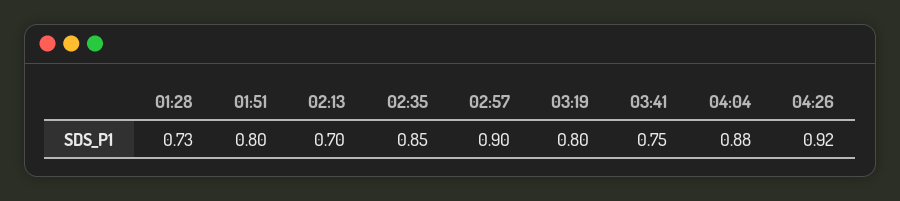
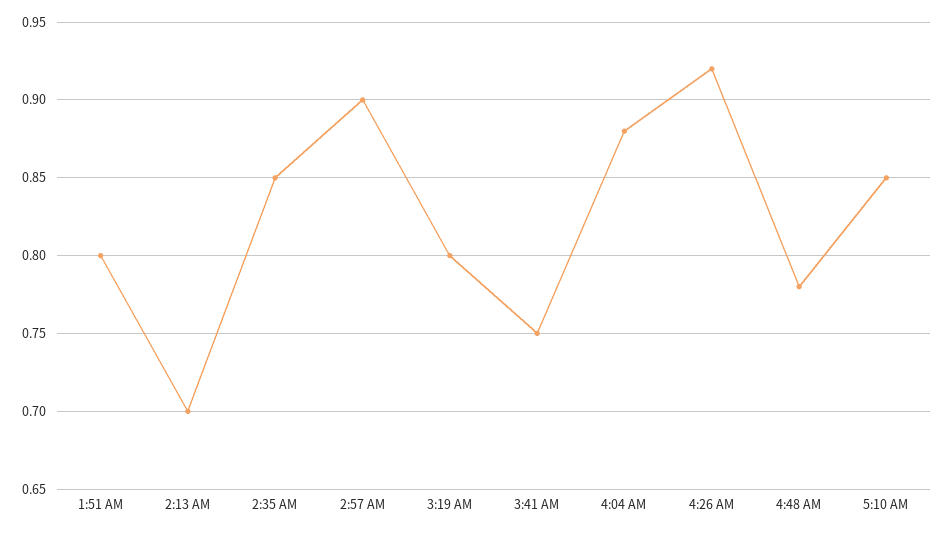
01:28: 0.73 -> none
4:48 AM: none -> 0.78
5:10 AM: none -> 0.85

